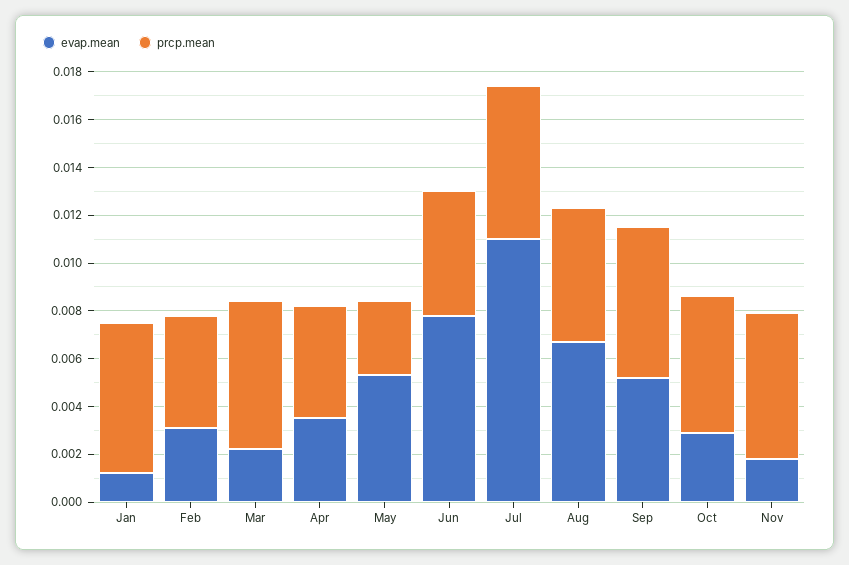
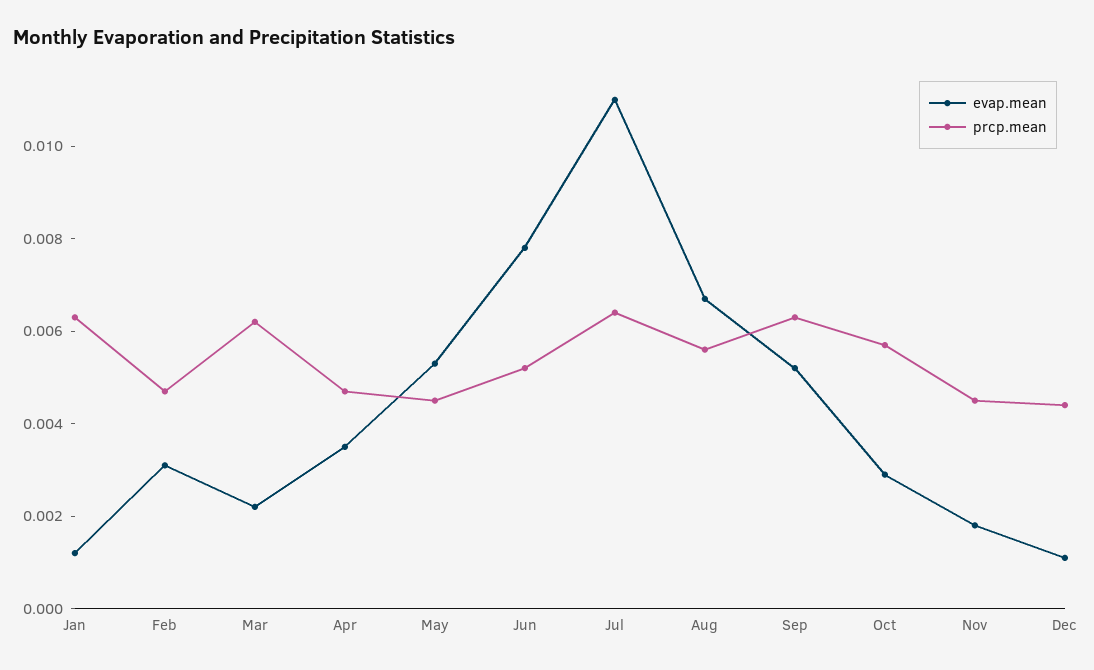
prcp.mean, May: 0.003 -> 0.0045
prcp.mean, Nov: 0.006 -> 0.0045
evap.mean, Dec: none -> 0.001
prcp.mean, Dec: none -> 0.0045

